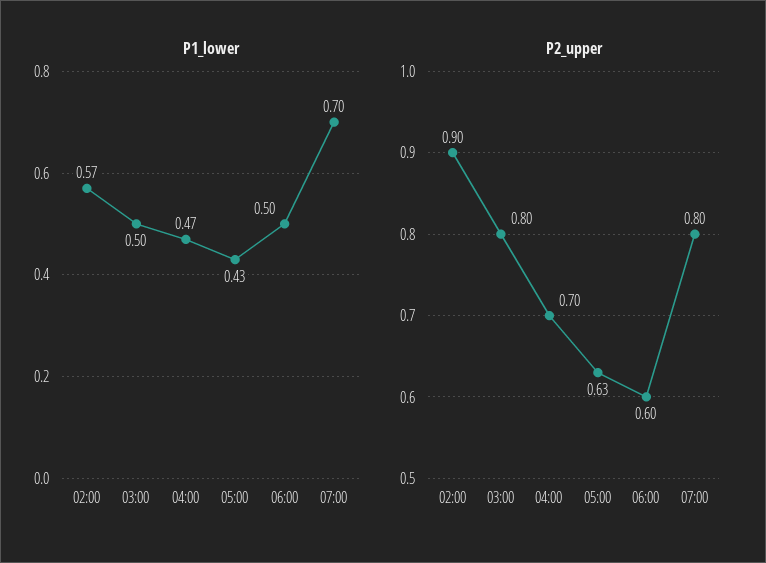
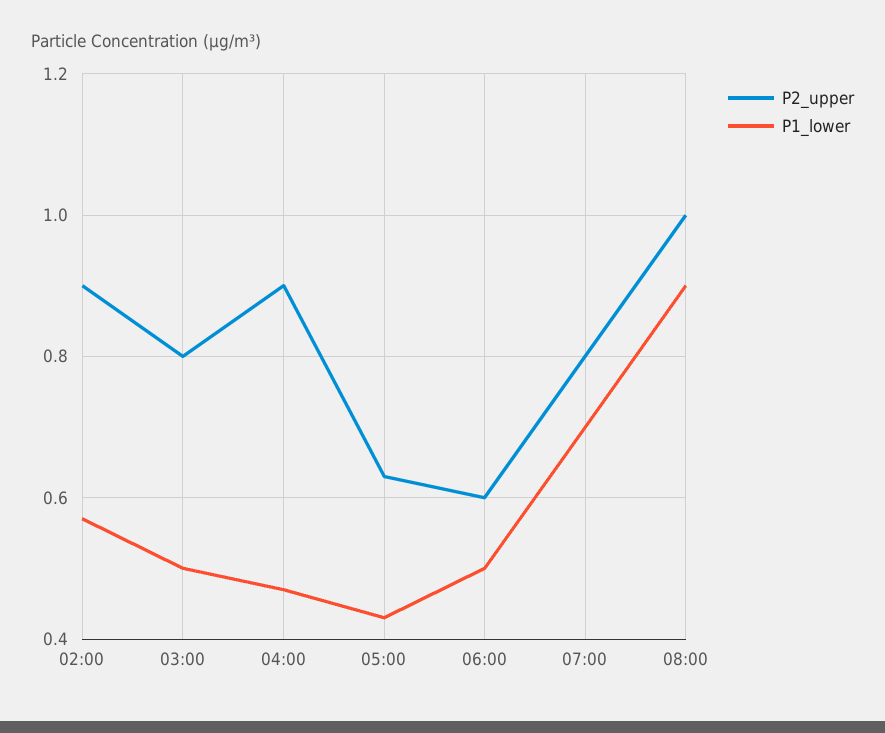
P2_upper, 04:00: 0.7 -> 0.9
P2_upper, 08:00: none -> 1
P1_lower, 08:00: none -> 0.9

